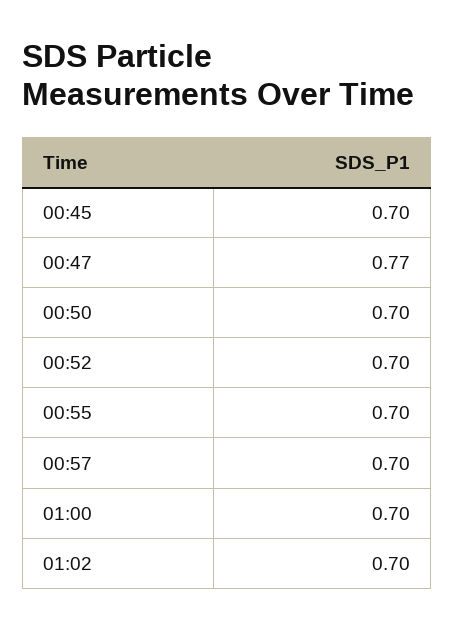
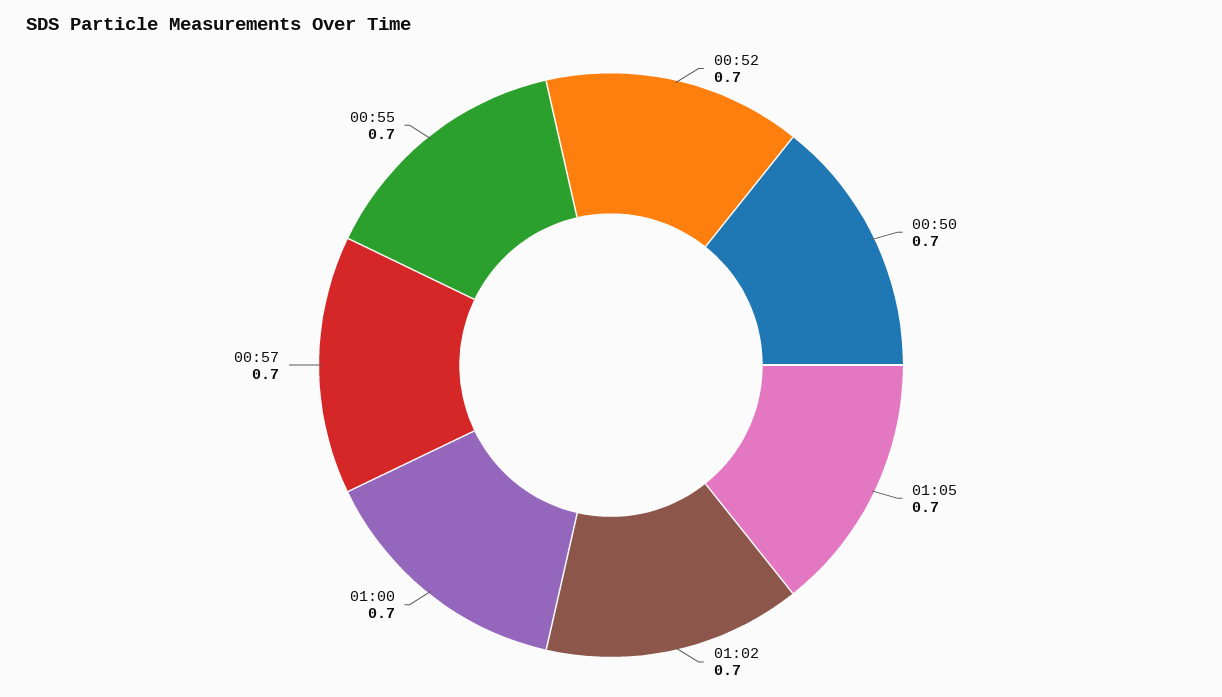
00:45: 0.7 -> none
00:47: 0.77 -> none
01:05: none -> 0.7

